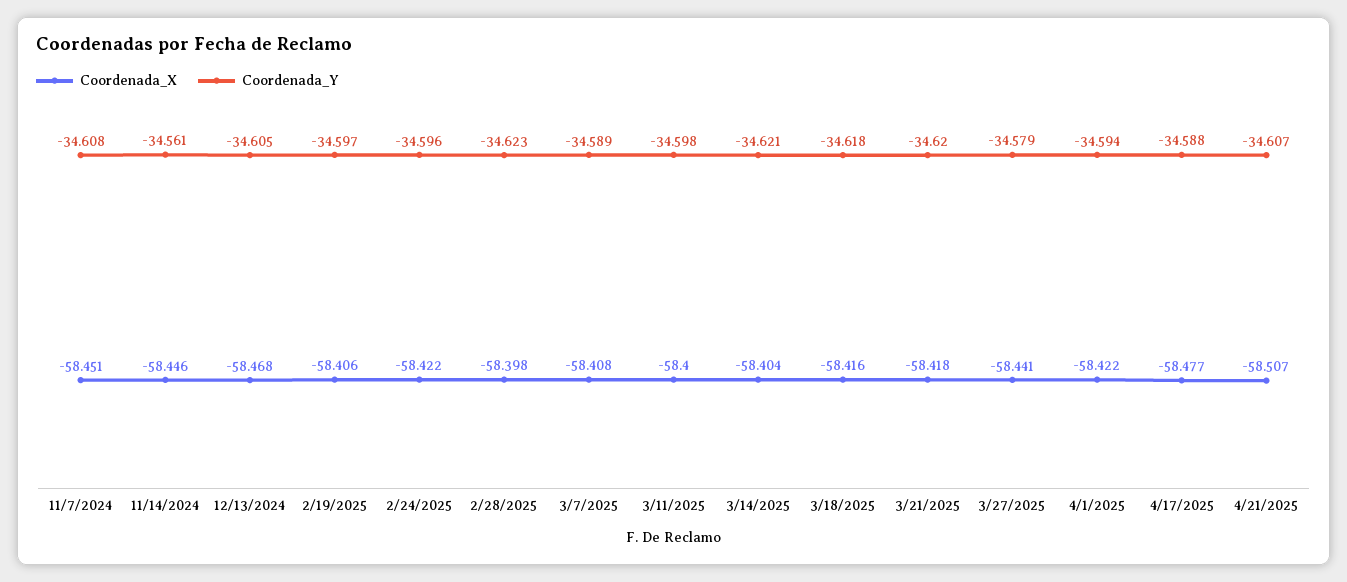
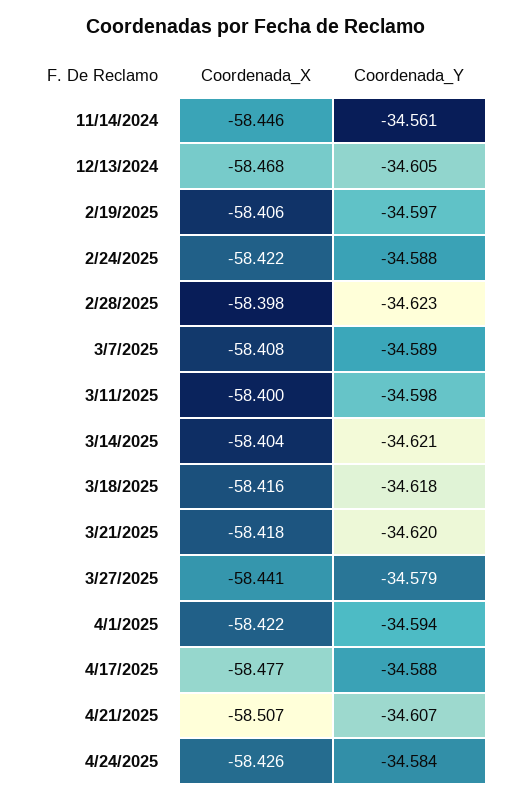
Coordenada_X, 11/7/2024: -58.451 -> none
Coordenada_Y, 11/7/2024: -34.608 -> none
Coordenada_Y, 2/24/2025: -34.596 -> -34.588
Coordenada_X, 4/24/2025: none -> -58.426
Coordenada_Y, 4/24/2025: none -> -34.584

